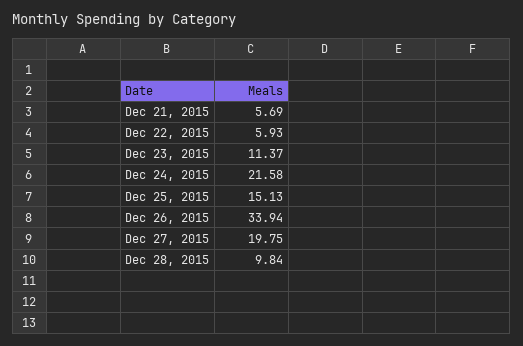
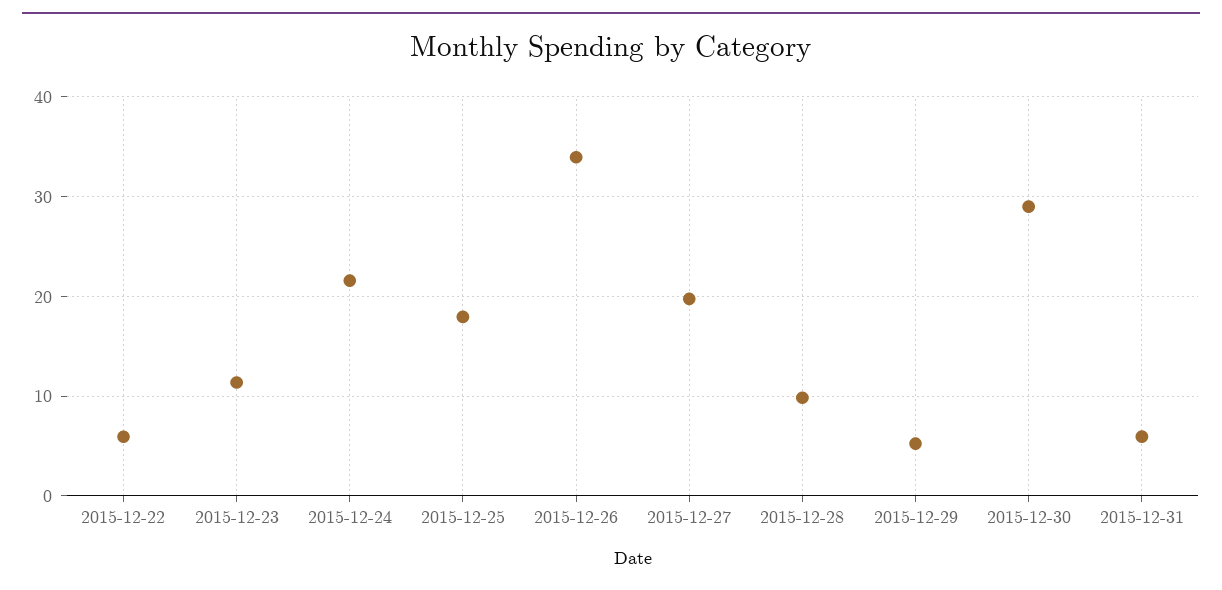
Dec 21, 2015: 5.69 -> none
Dec 25, 2015: 15.13 -> 18
2015-12-29: none -> 5
2015-12-30: none -> 29
2015-12-31: none -> 6

